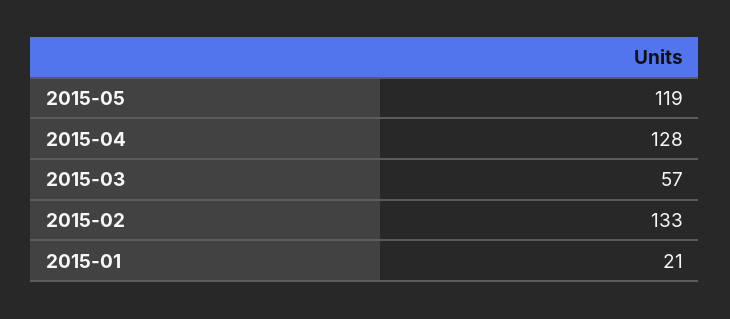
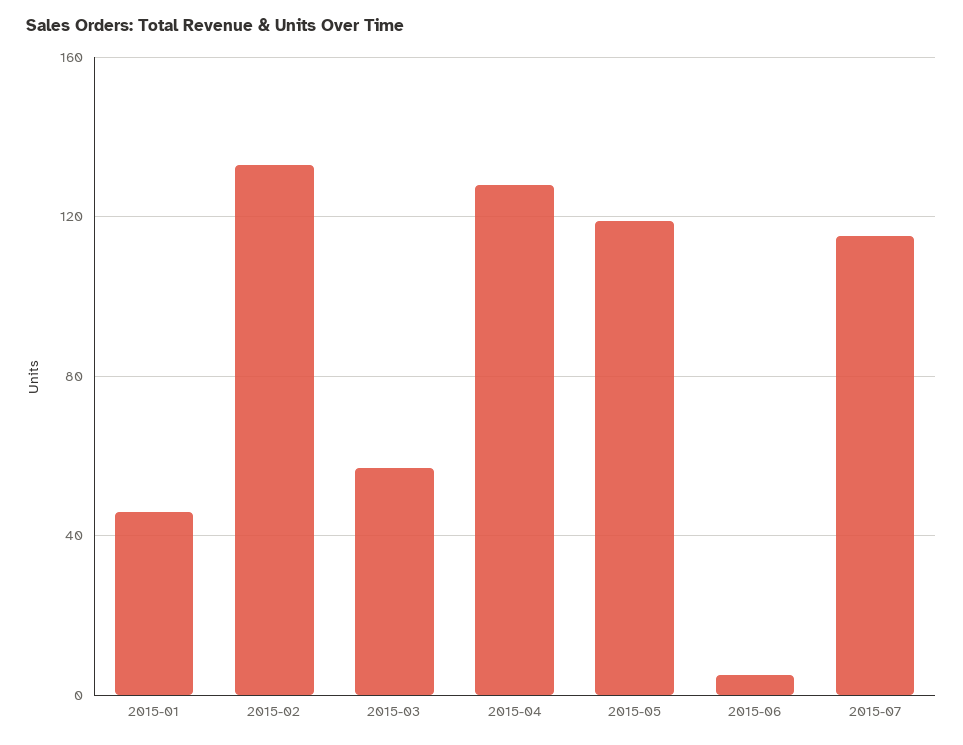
2015-01: 21 -> 45
2015-06: none -> 5
2015-07: none -> 115

